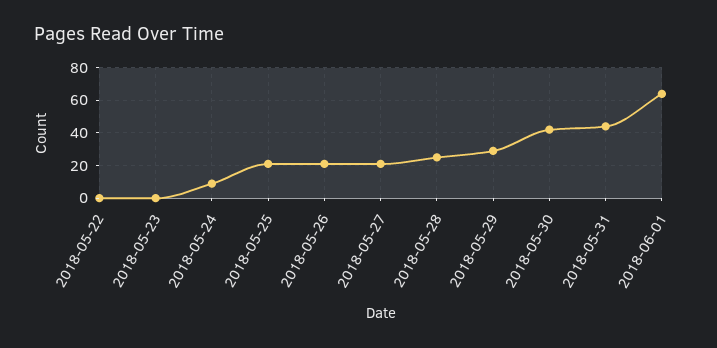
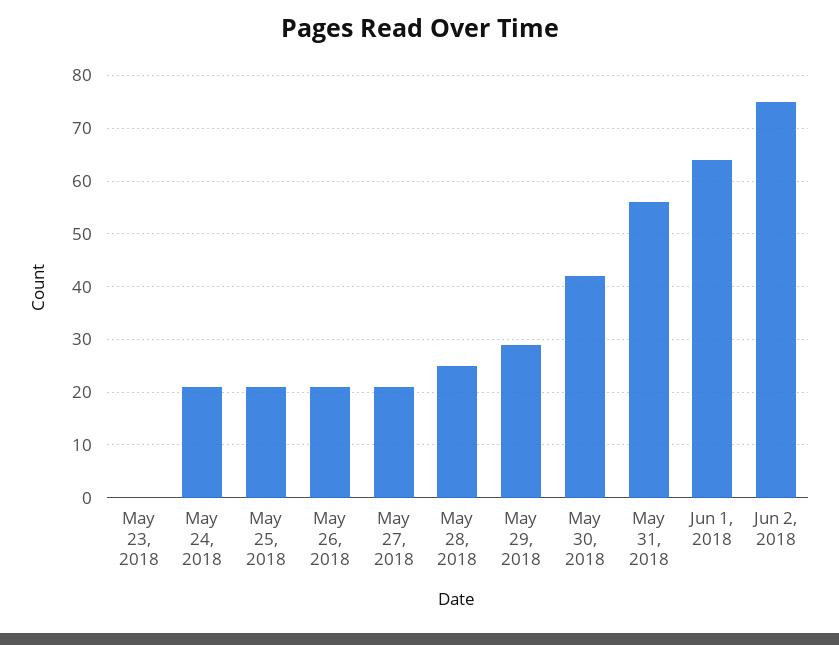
2018-05-22: 0 -> none
2018-05-24: 10 -> 20
2018-05-31: 45 -> 55
Jun 2, 2018: none -> 75

